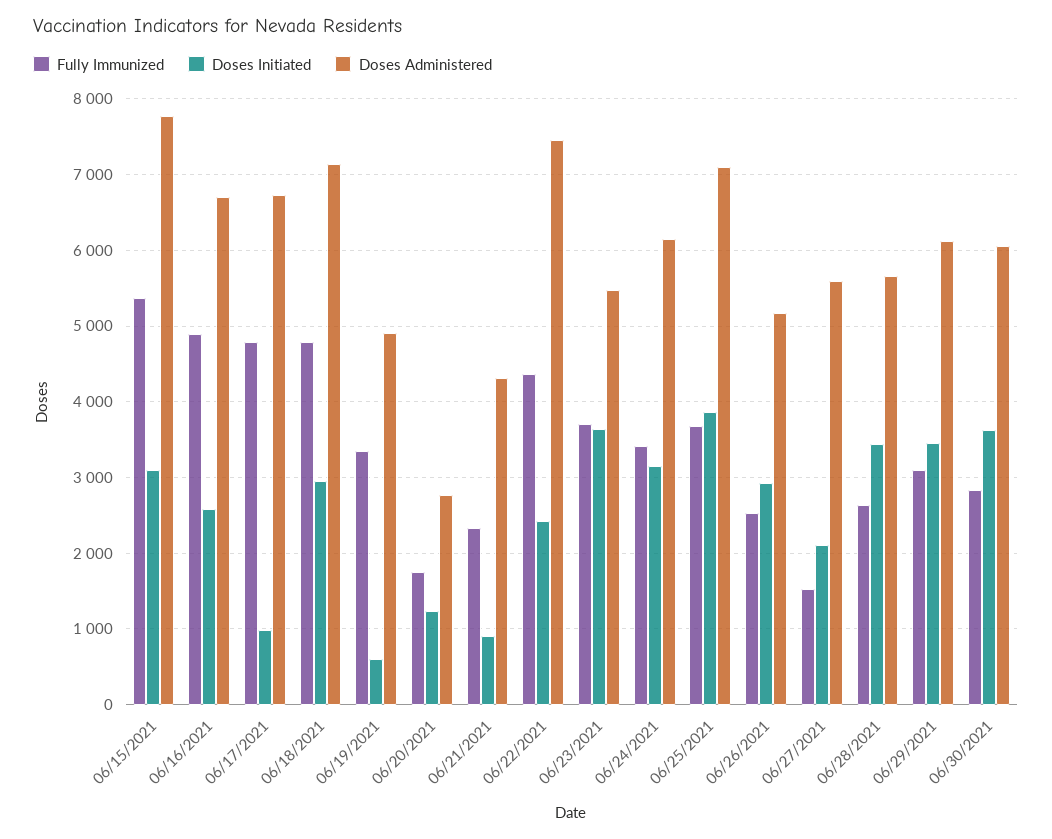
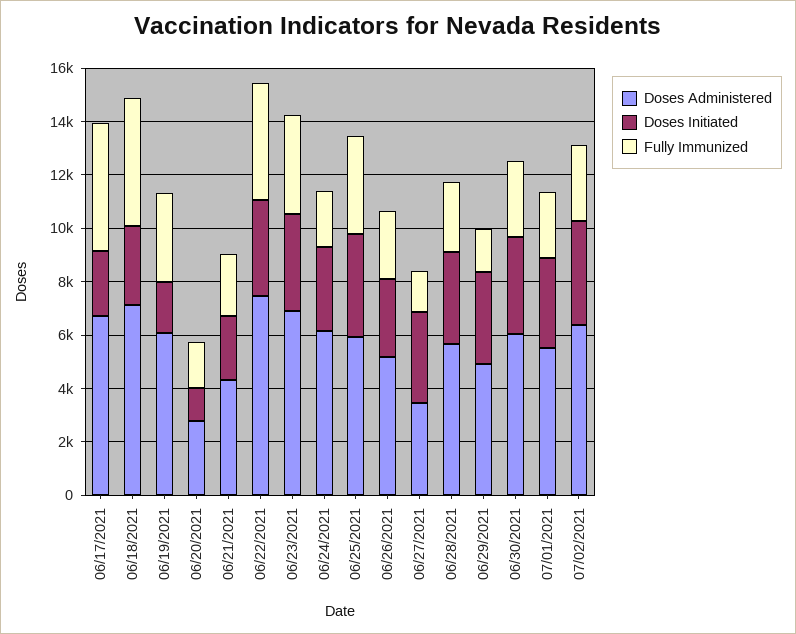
Fully Immunized, 06/15/2021: 5400 -> none
Doses Initiated, 06/15/2021: 3100 -> none
Doses Administered, 06/15/2021: 7800 -> none
Fully Immunized, 06/16/2021: 4900 -> none
Doses Initiated, 06/16/2021: 2600 -> none
Doses Administered, 06/16/2021: 6700 -> none
Doses Initiated, 06/17/2021: 1000 -> 2500
Doses Initiated, 06/19/2021: 600 -> 2000
Doses Administered, 06/19/2021: 4900 -> 6000
Doses Initiated, 06/21/2021: 900 -> 2500
Doses Initiated, 06/22/2021: 2400 -> 3500
Doses Administered, 06/23/2021: 5500 -> 7000
Fully Immunized, 06/24/2021: 3400 -> 2000
Doses Administered, 06/25/2021: 7100 -> 6000
Doses Initiated, 06/27/2021: 2100 -> 3500
Doses Administered, 06/27/2021: 5600 -> 3500
Fully Immunized, 06/29/2021: 3100 -> 1500
Doses Administered, 06/29/2021: 6100 -> 5000
Doses Administered, 07/01/2021: none -> 5500
Doses Initiated, 07/01/2021: none -> 3500
Fully Immunized, 07/01/2021: none -> 2500
Doses Administered, 07/02/2021: none -> 6500
Doses Initiated, 07/02/2021: none -> 4000
Fully Immunized, 07/02/2021: none -> 3000

